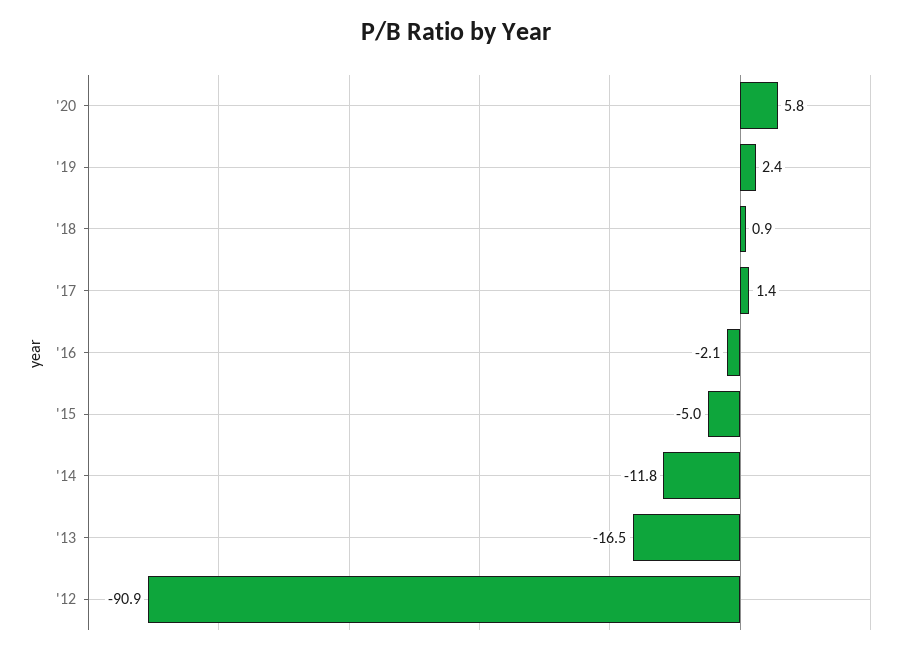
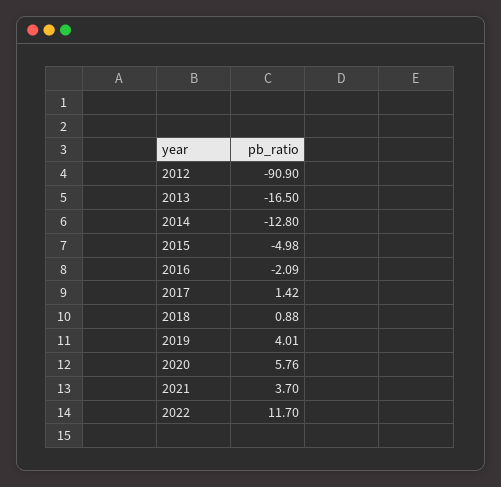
'19: 2.4 -> 4.01
'14: -11.8 -> -12.8
2021: none -> 3.7
2022: none -> 11.7

